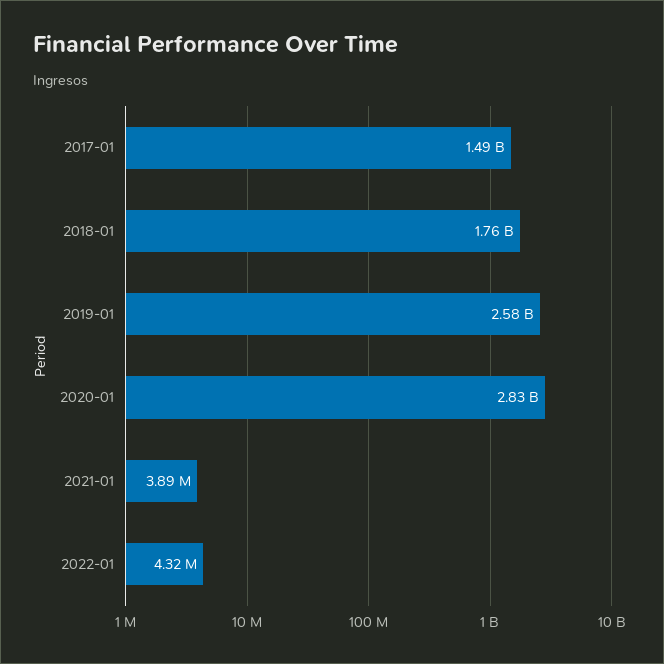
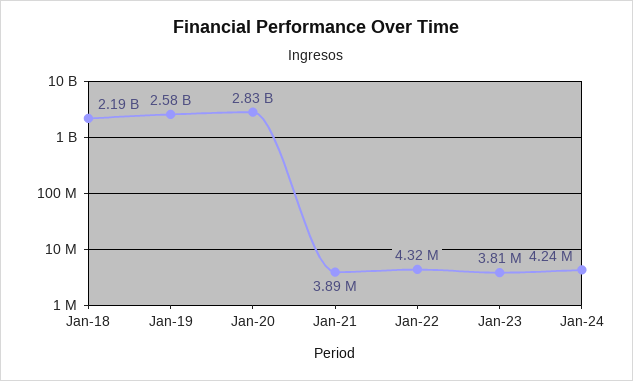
2017-01: 1490000000 -> none
2018-01: 1760000000 -> 2190000000
Jan-23: none -> 3810000
Jan-24: none -> 4240000

